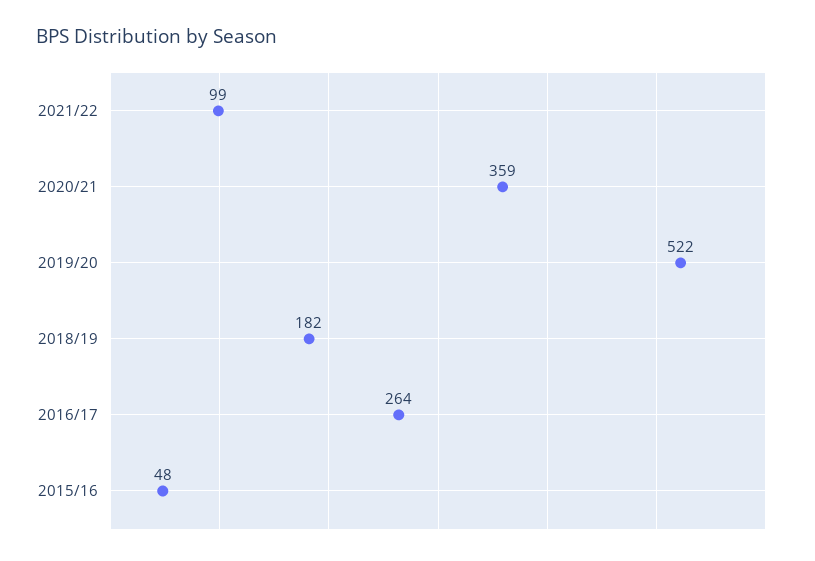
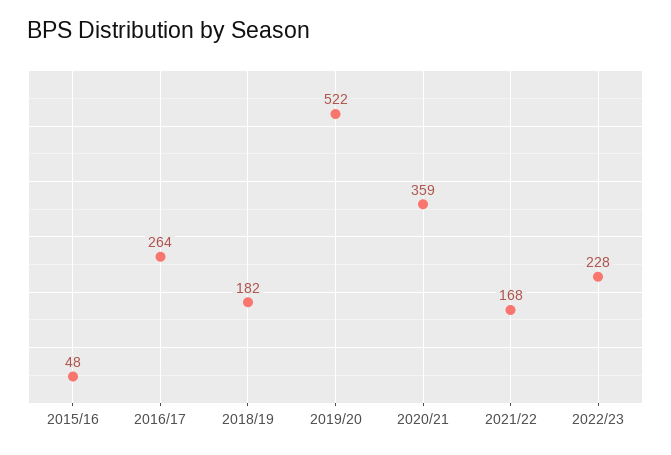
2021/22: 99 -> 168
2022/23: none -> 228

